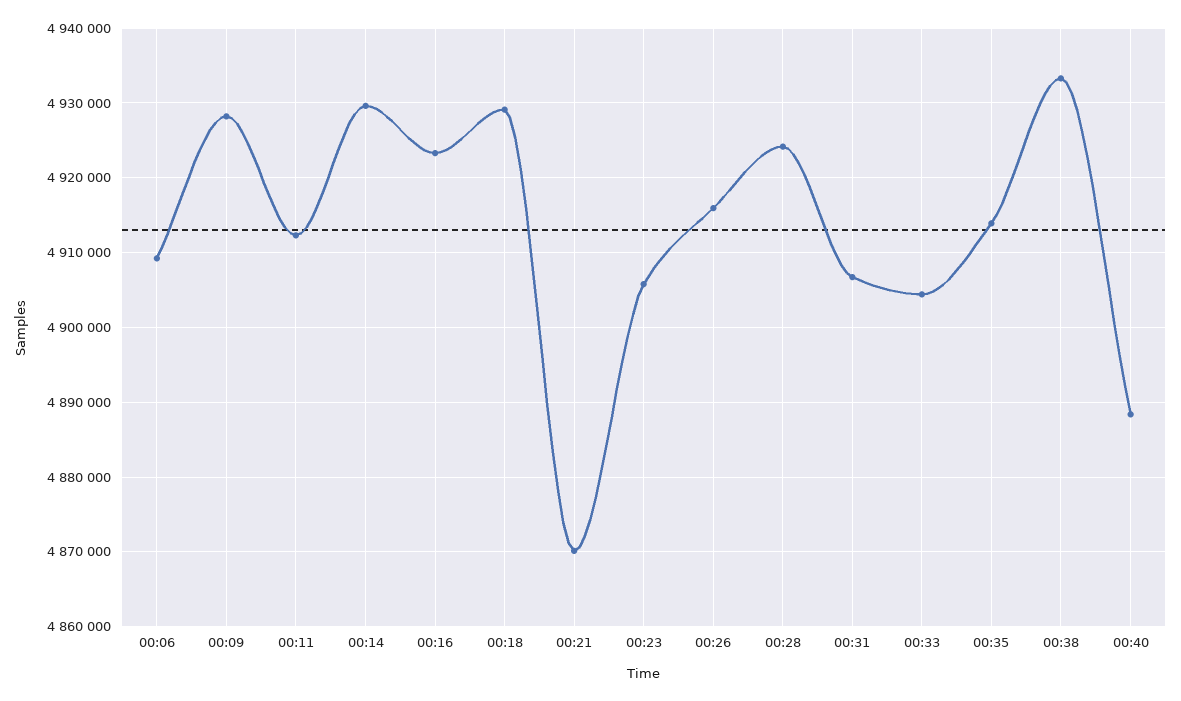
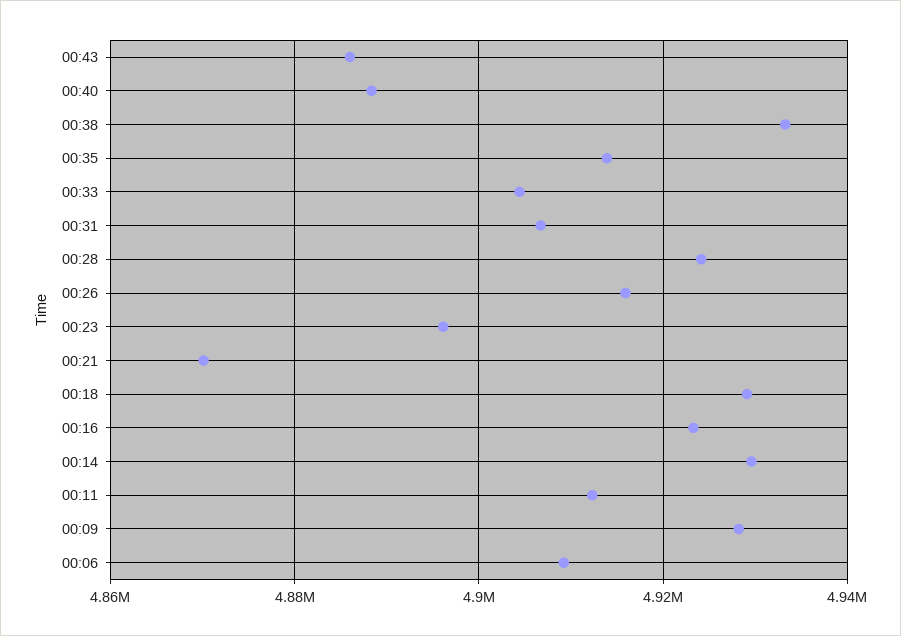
00:23: 4906000 -> 4896000
00:43: none -> 4886000

